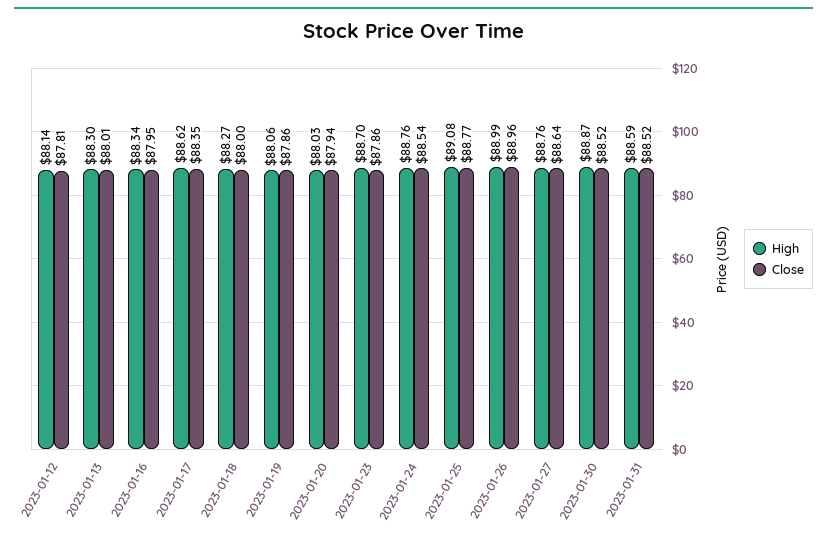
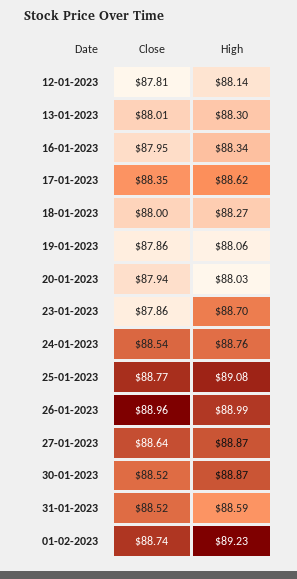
High, 2023-01-27: 88.76 -> 88.87
Close, 01-02-2023: none -> 88.74
High, 01-02-2023: none -> 89.23

